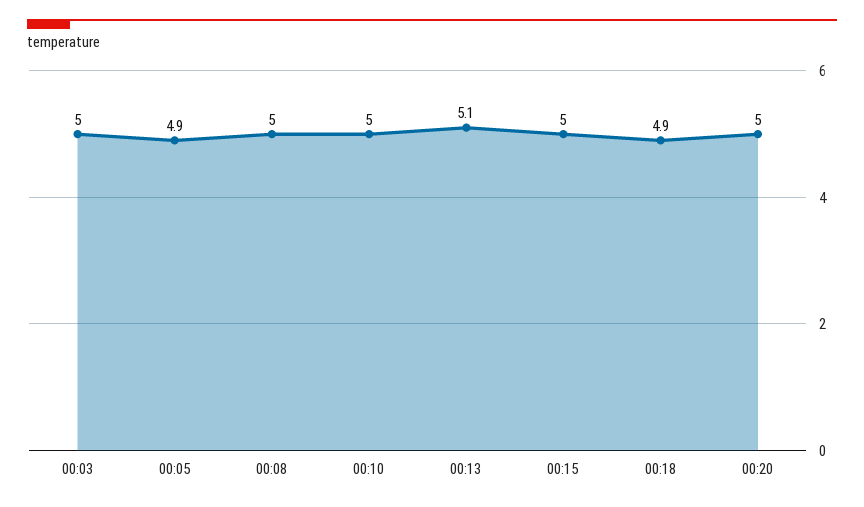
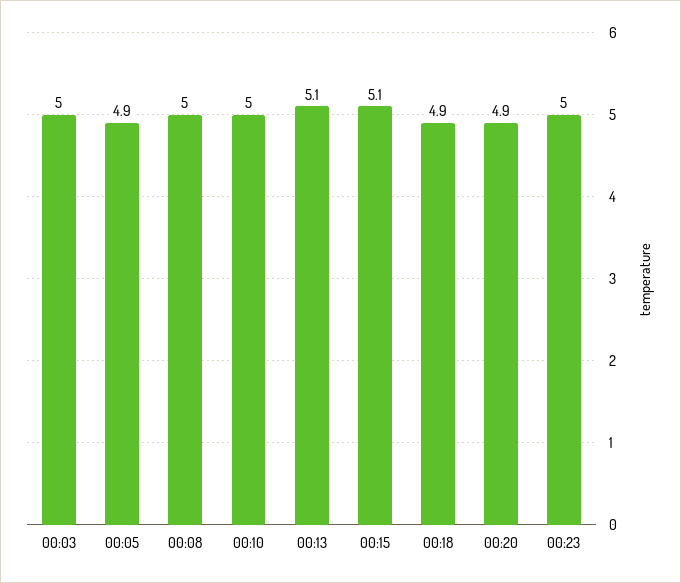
00:15: 5 -> 5.1
00:20: 5 -> 4.9
00:23: none -> 5

